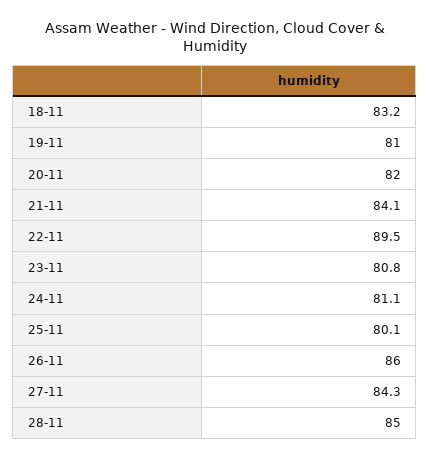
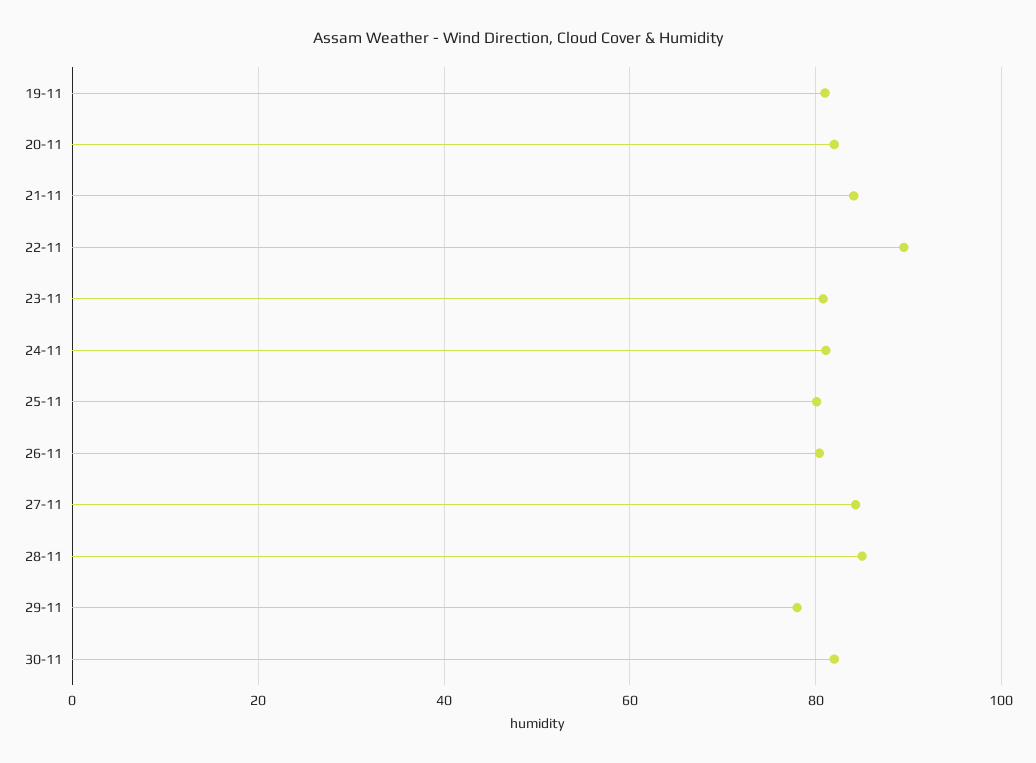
18-11: 83.2 -> none
26-11: 86 -> 80
29-11: none -> 78
30-11: none -> 82

